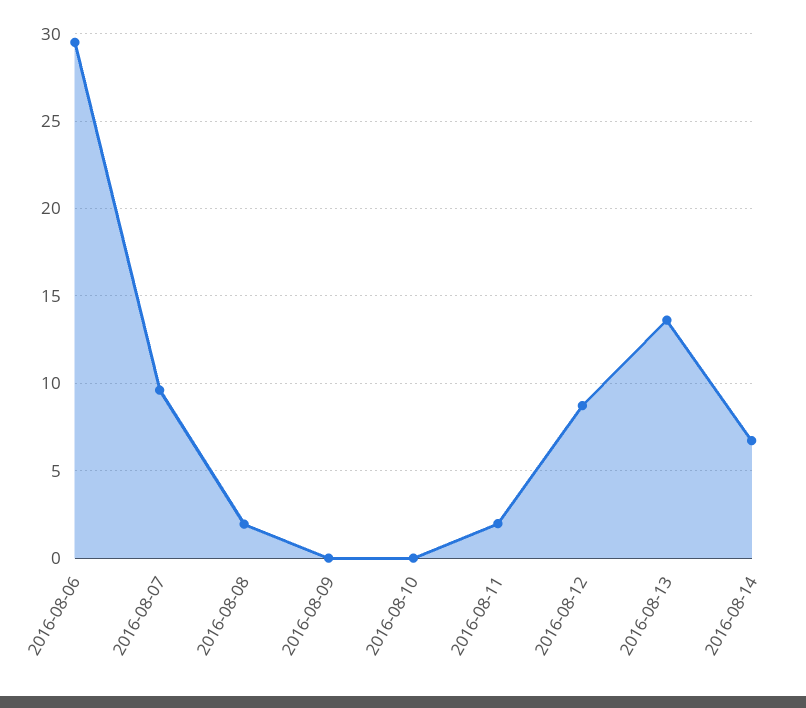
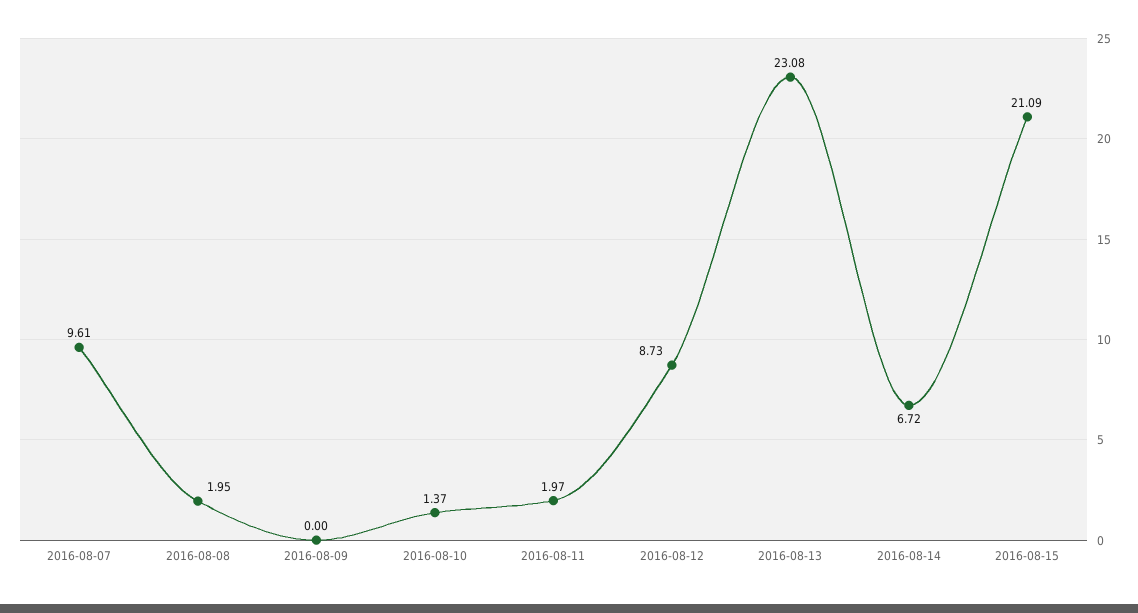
2016-08-06: 29.5 -> none
2016-08-10: 0 -> 1.37
2016-08-13: 13.5 -> 23.08
2016-08-15: none -> 21.09

